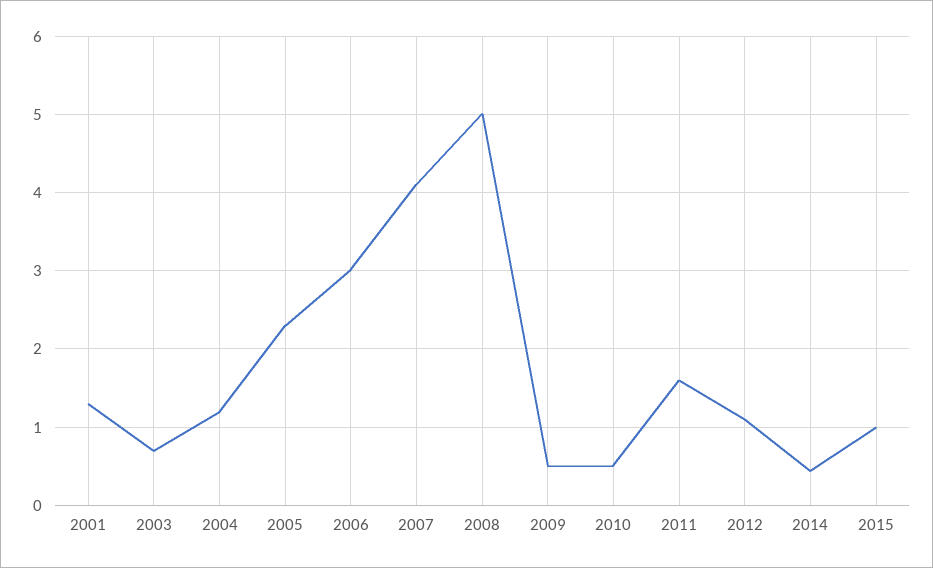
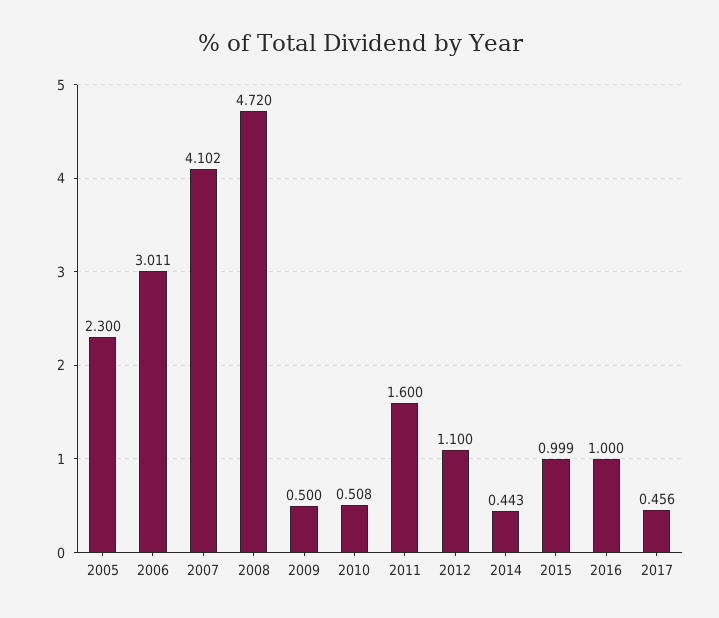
2001: 1.3 -> none
2003: 0.7 -> none
2004: 1.2 -> none
2008: 5 -> 4.72
2016: none -> 1
2017: none -> 0.456

